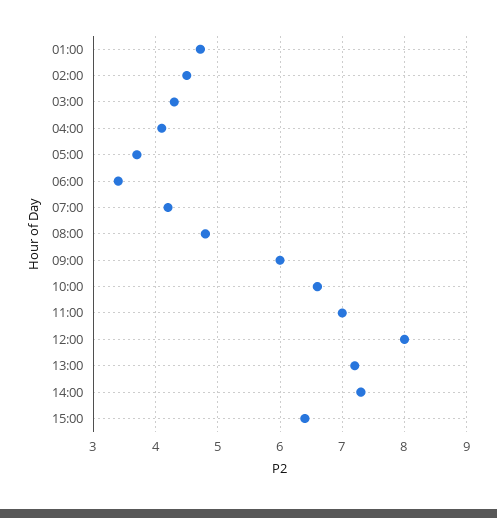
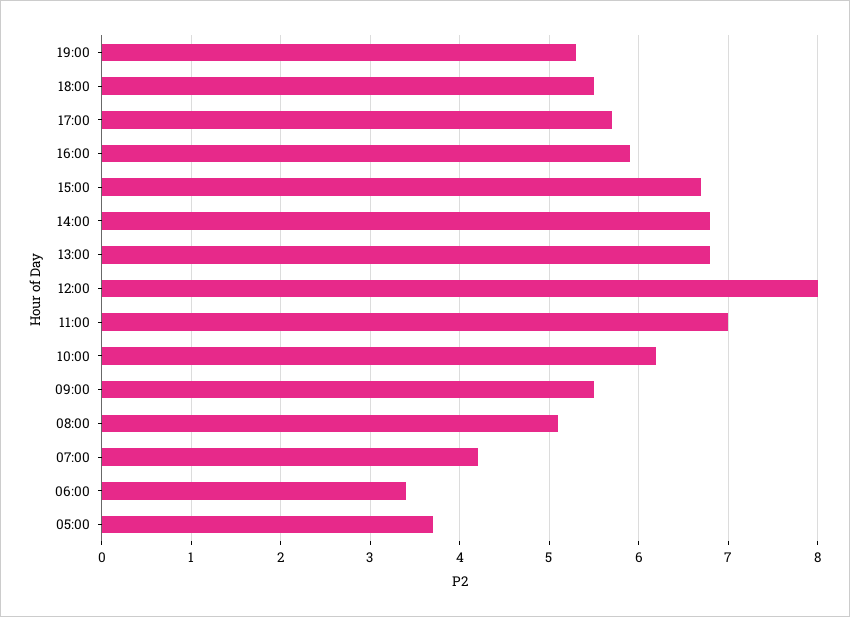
01:00: 4.7 -> none
02:00: 4.5 -> none
03:00: 4.3 -> none
04:00: 4.1 -> none
08:00: 4.8 -> 5.1
09:00: 6 -> 5.5
10:00: 6.6 -> 6.2
13:00: 7.2 -> 6.8
14:00: 7.3 -> 6.8
15:00: 6.4 -> 6.7
19:00: none -> 5.3
18:00: none -> 5.5
17:00: none -> 5.7
16:00: none -> 5.9

